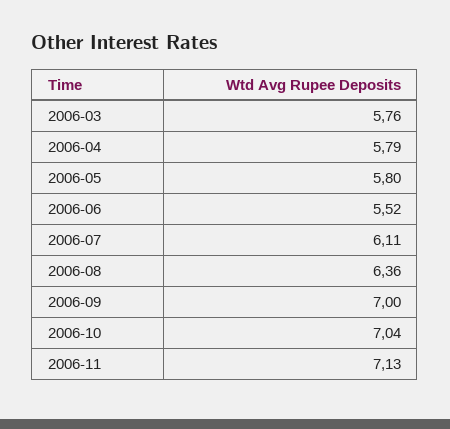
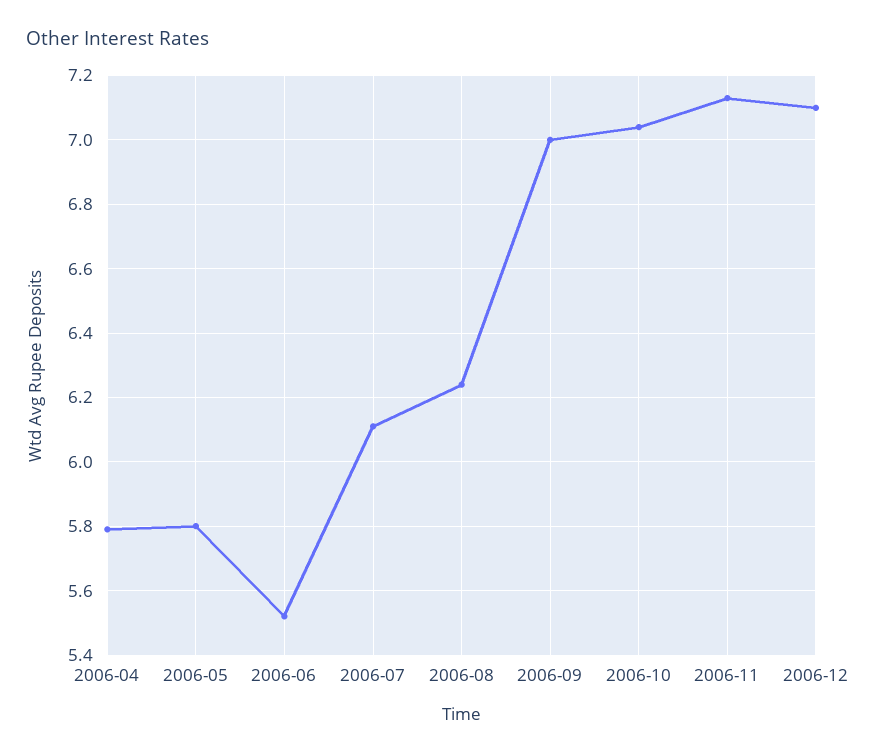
2006-03: 5.76 -> none
2006-08: 6.36 -> 6.25
2006-12: none -> 7.1

